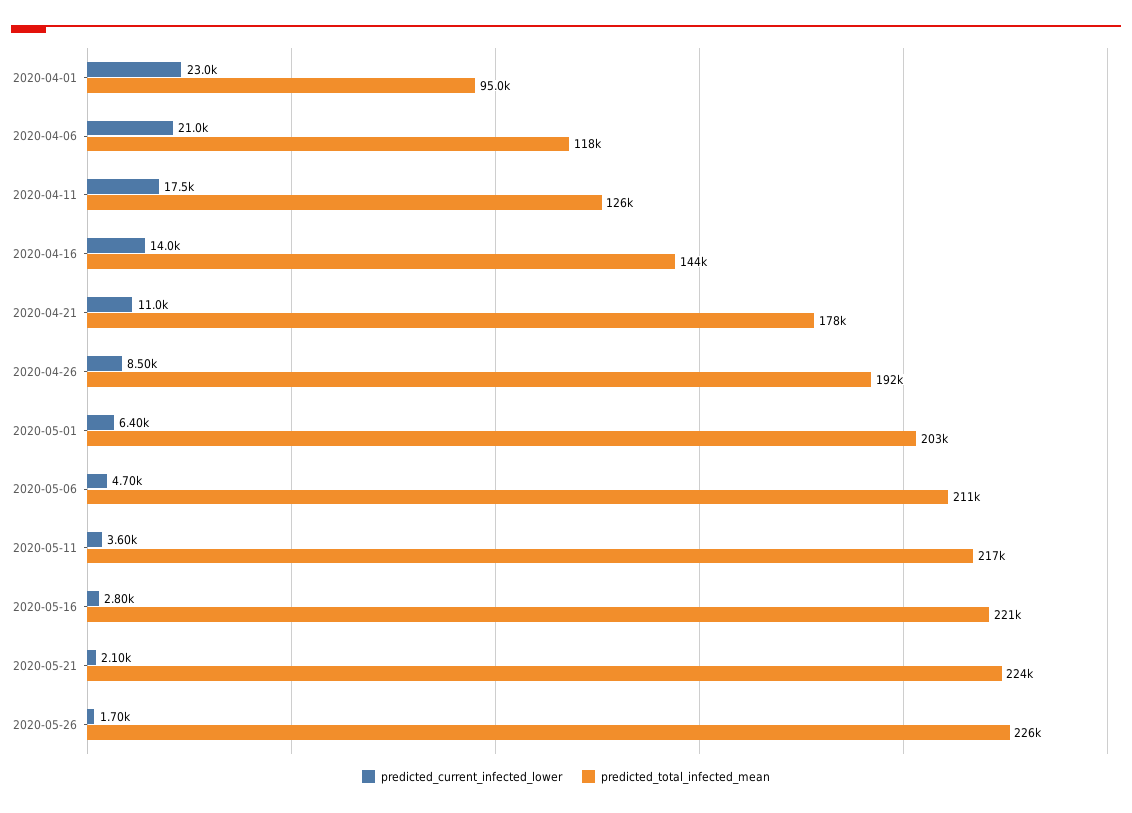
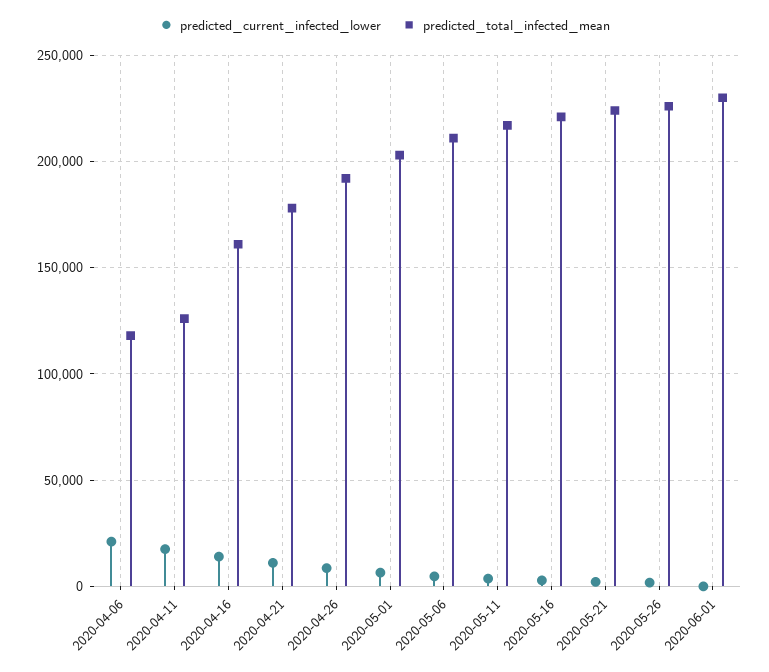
predicted_current_infected_lower, 2020-04-01: 23000 -> none
predicted_total_infected_mean, 2020-04-01: 95000 -> none
predicted_total_infected_mean, 2020-04-16: 144000 -> 160000
predicted_current_infected_lower, 2020-06-01: none -> 0
predicted_total_infected_mean, 2020-06-01: none -> 230000

